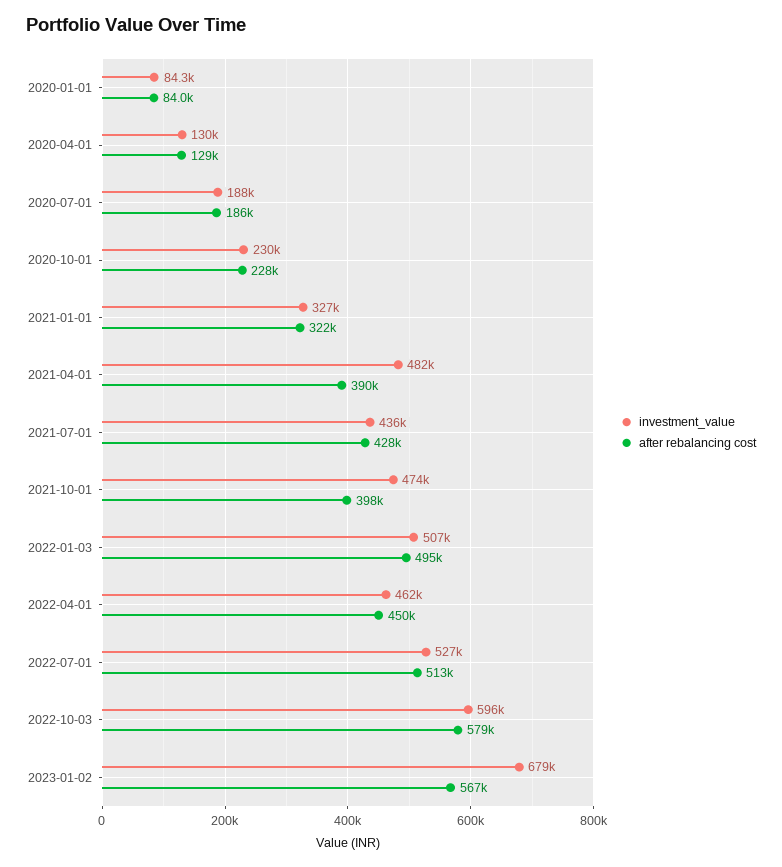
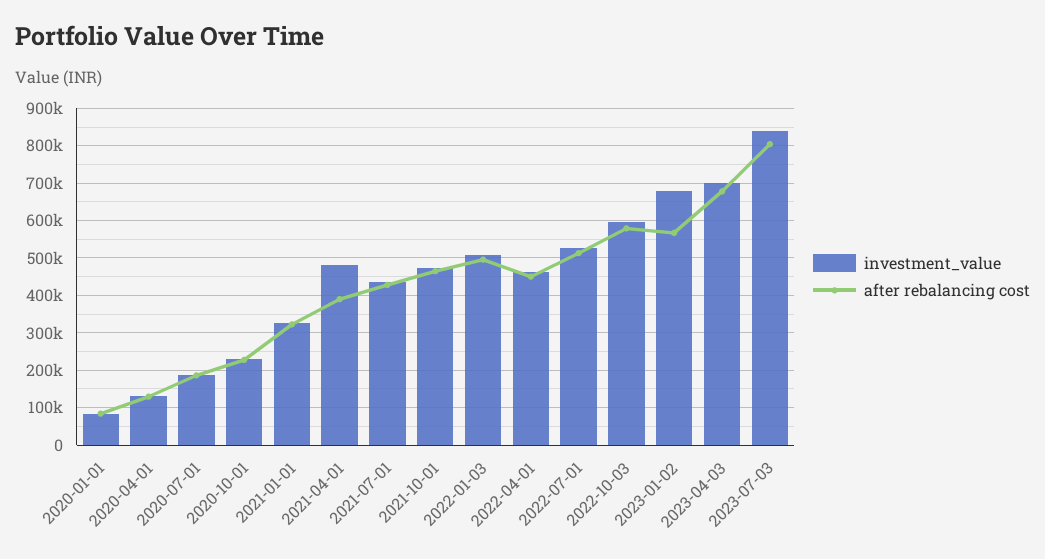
after rebalancing cost, 2021-10-01: 398000 -> 460000
investment_value, 2023-04-03: none -> 700000
after rebalancing cost, 2023-04-03: none -> 680000
investment_value, 2023-07-03: none -> 840000
after rebalancing cost, 2023-07-03: none -> 800000

